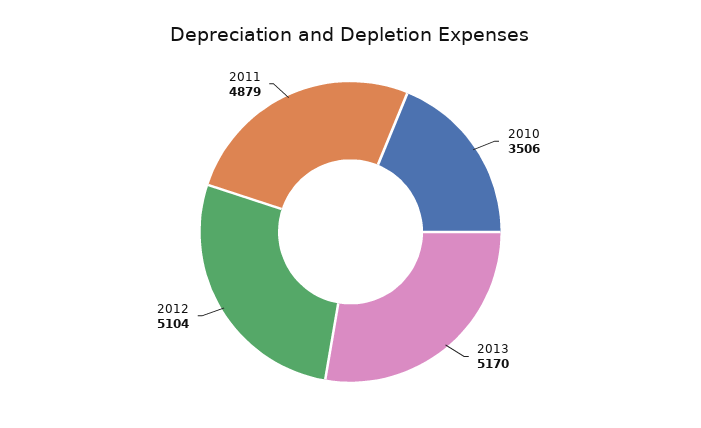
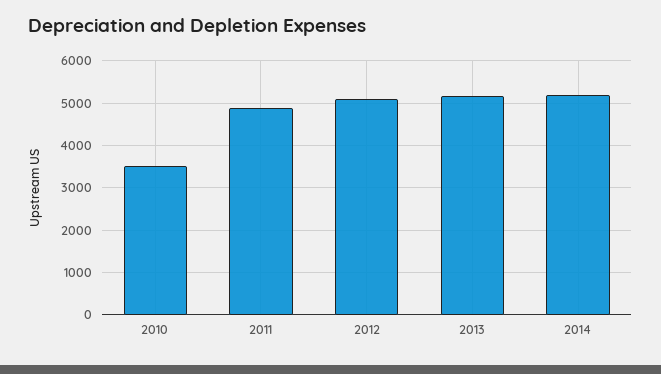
2014: none -> 5200

